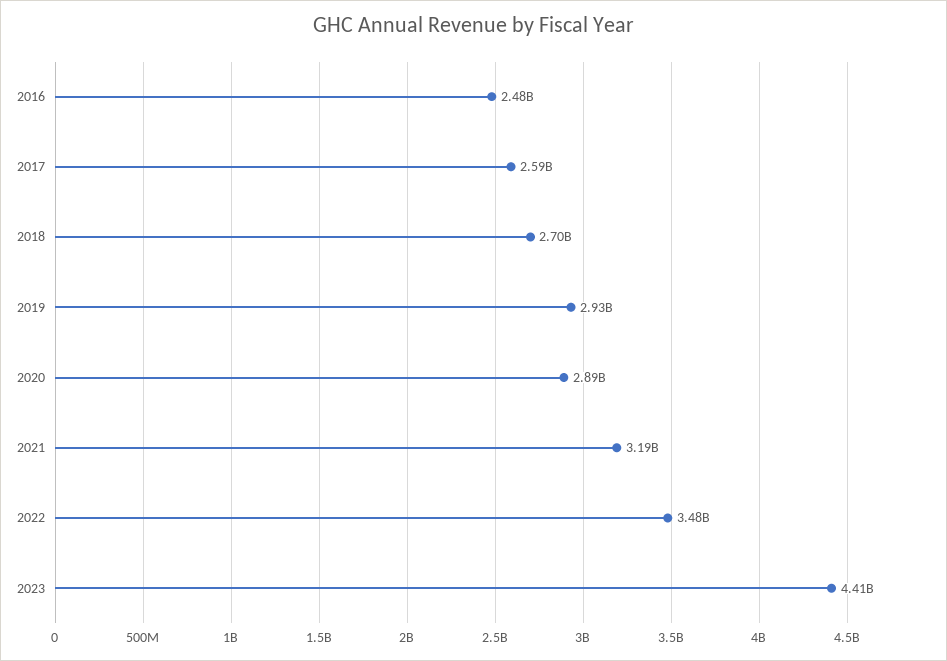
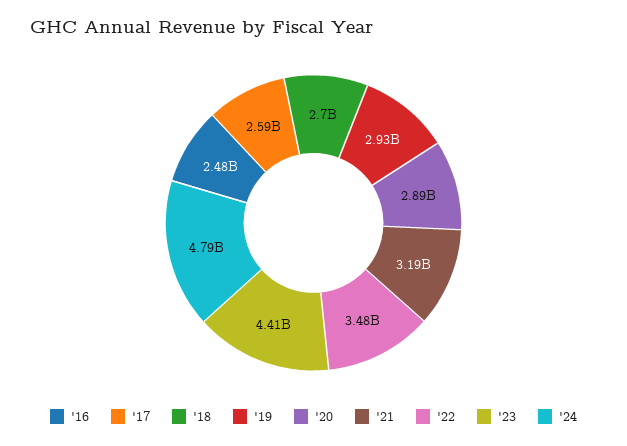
'24: none -> 4790000000

